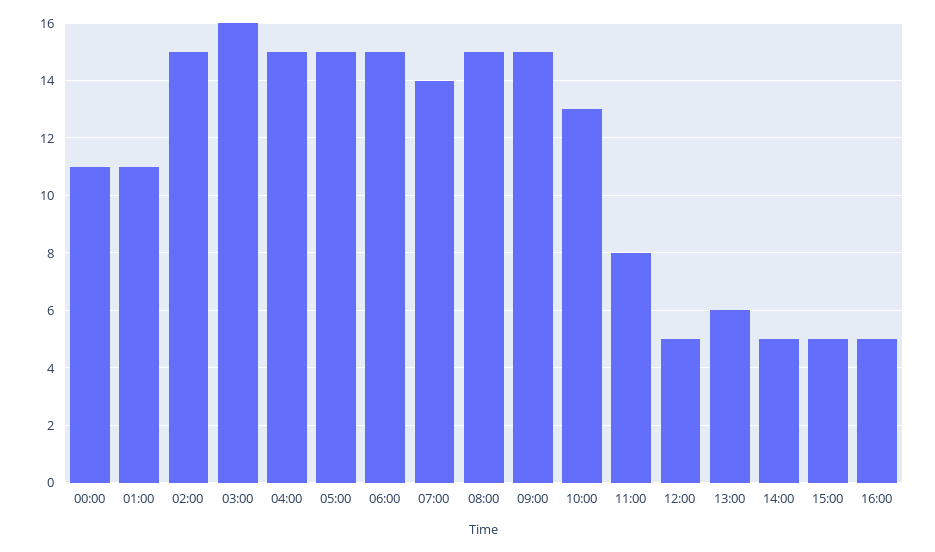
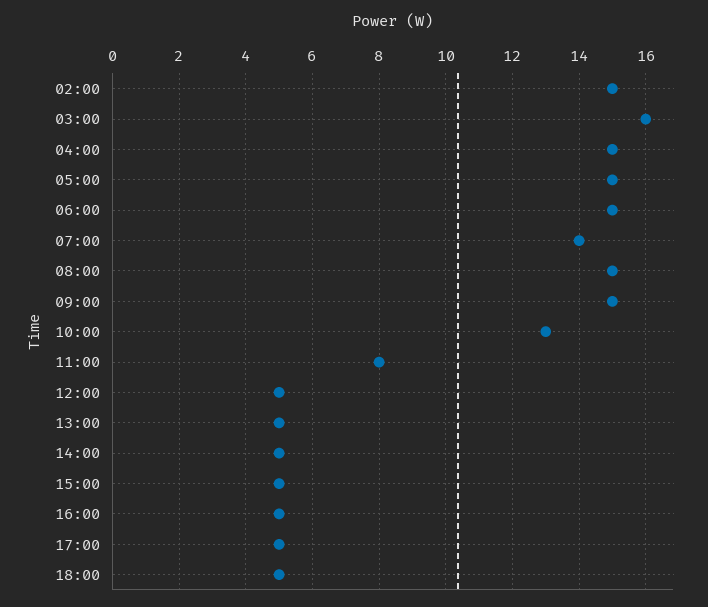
00:00: 11 -> none
01:00: 11 -> none
13:00: 6 -> 5
17:00: none -> 5
18:00: none -> 5

